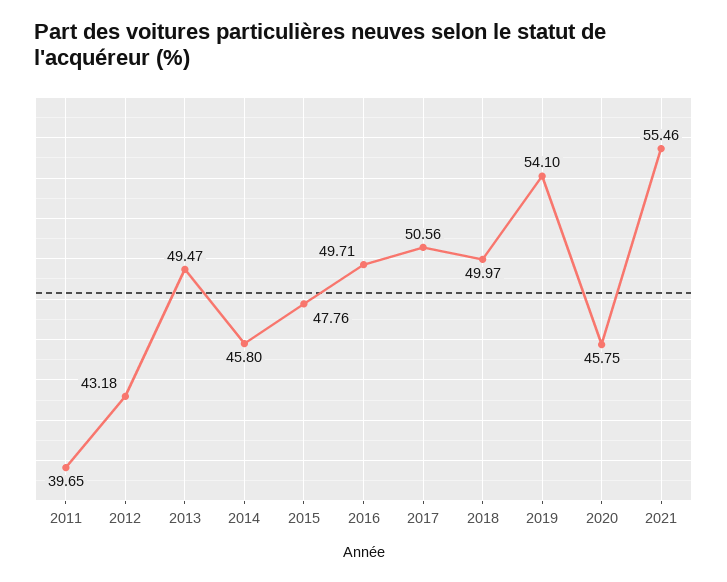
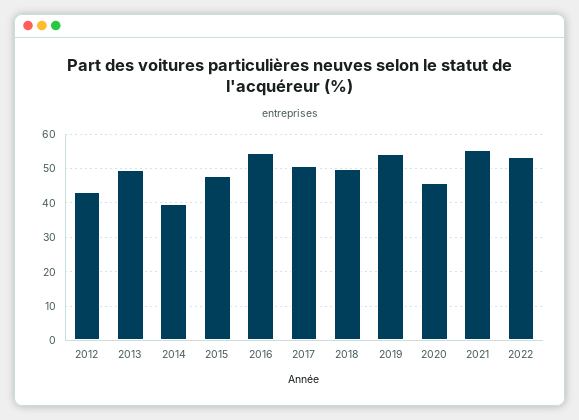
2011: 39.65 -> none
2014: 45.8 -> 40
2016: 49.71 -> 54
2022: none -> 54

